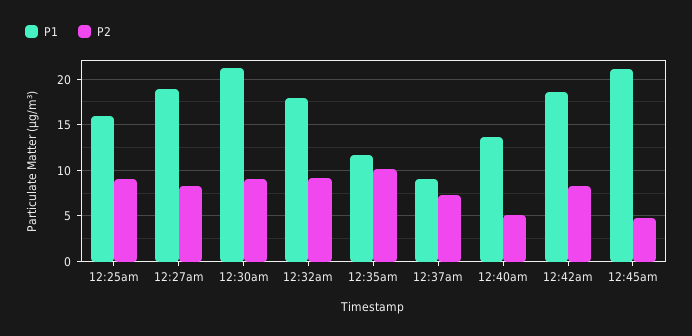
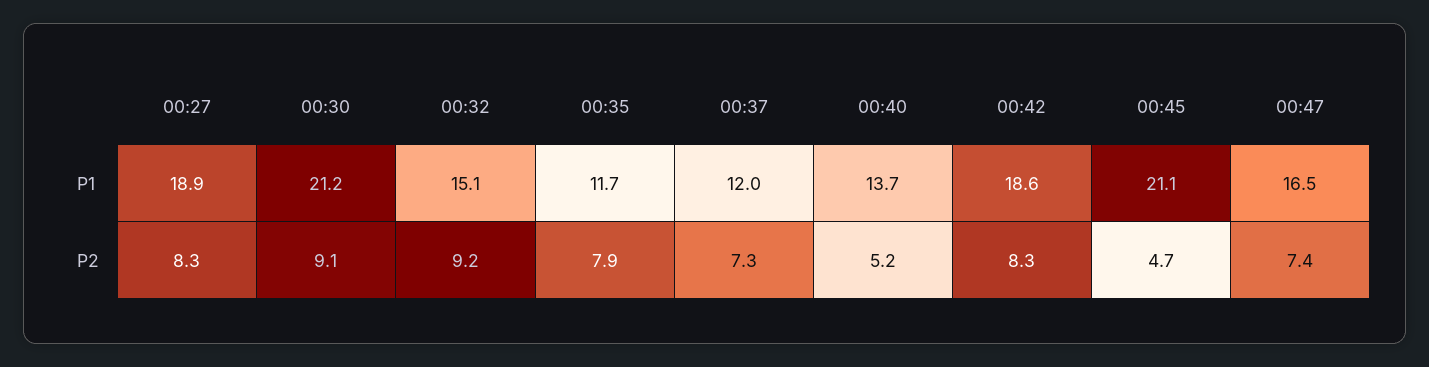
P1, 12:25am: 16 -> none
P2, 12:25am: 9 -> none
P1, 12:32am: 18 -> 15.1
P2, 12:35am: 10 -> 7.9
P1, 12:37am: 9 -> 12
P1, 00:47: none -> 16.5
P2, 00:47: none -> 7.4

